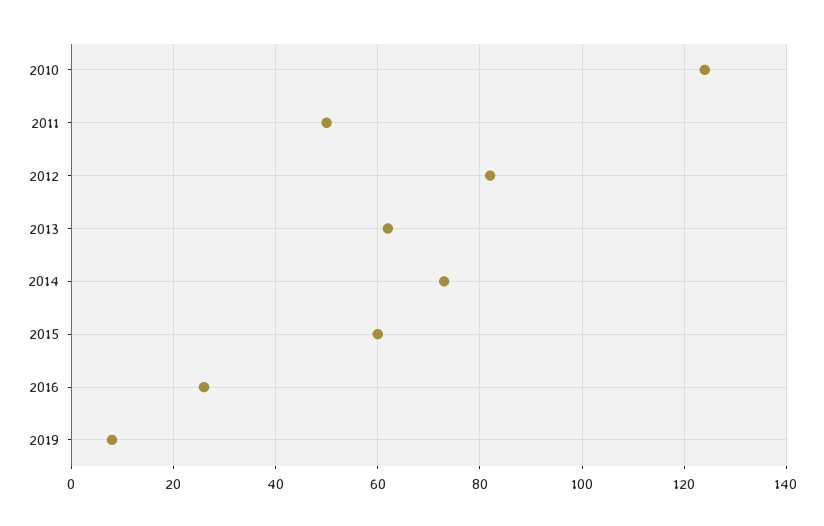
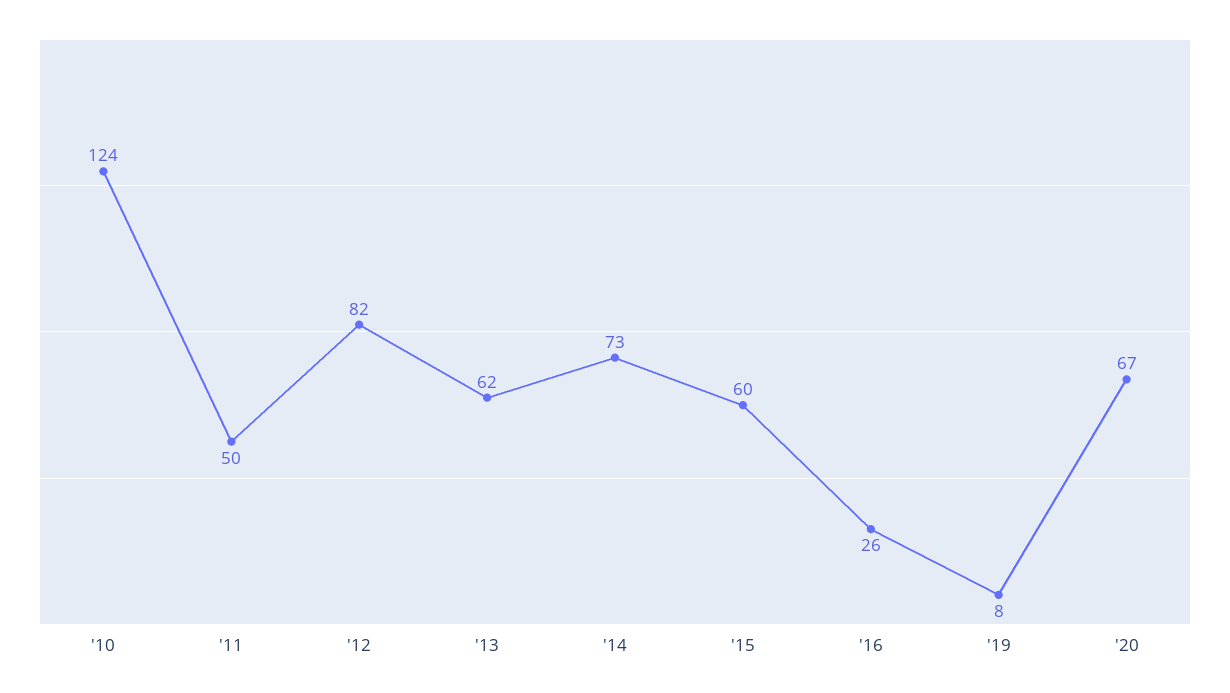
'20: none -> 67

